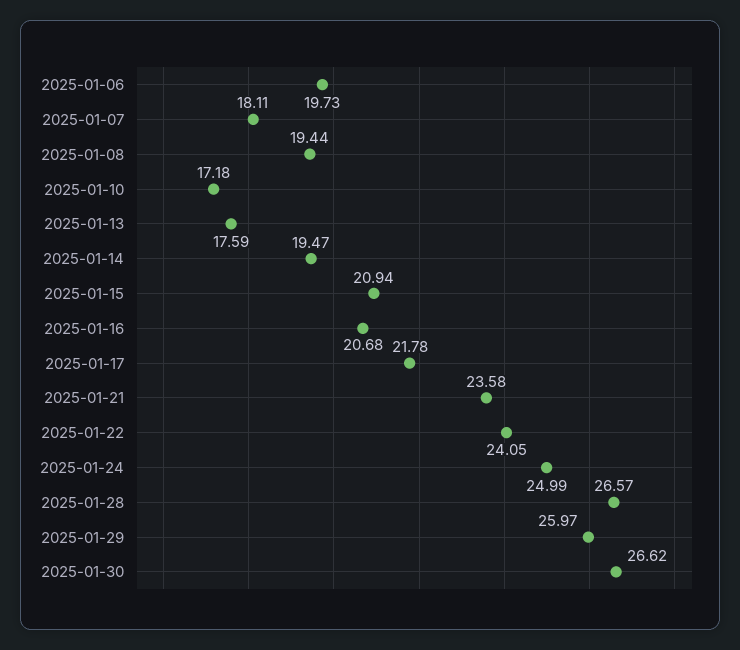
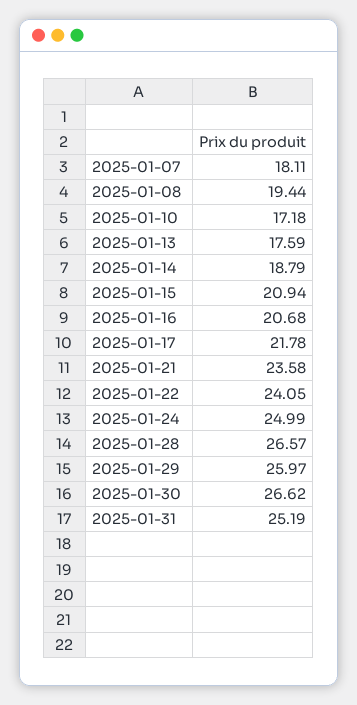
2025-01-06: 19.73 -> none
2025-01-14: 19.47 -> 18.79
2025-01-31: none -> 25.19

